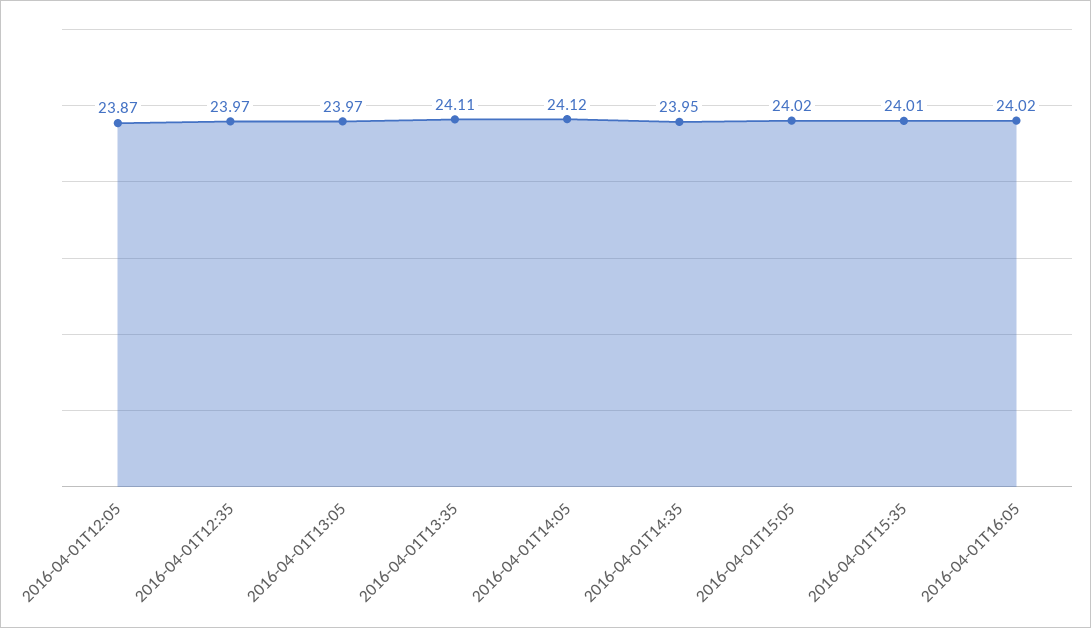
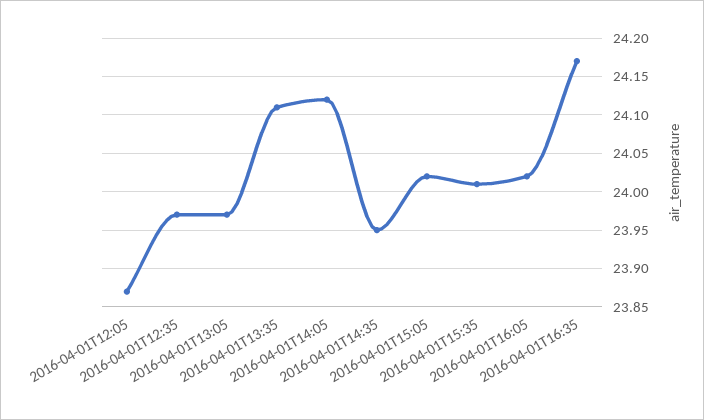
2016-04-01T16:35: none -> 24.17

